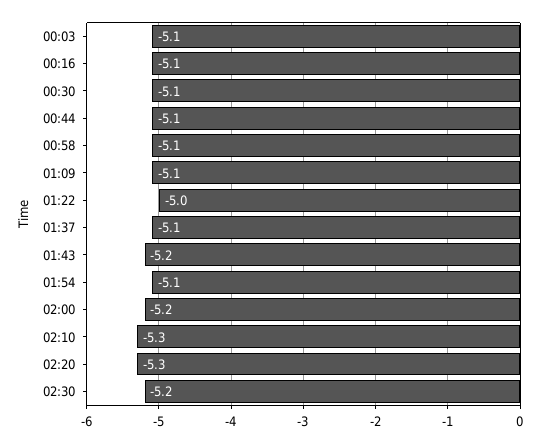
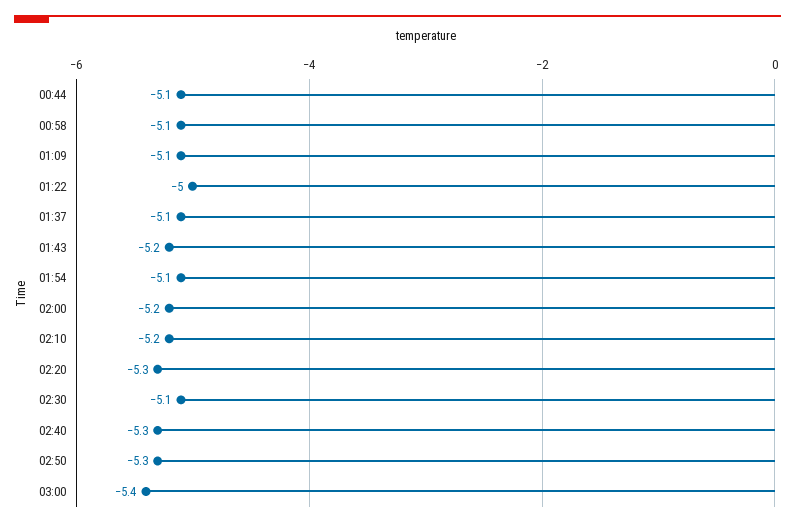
00:03: -5.1 -> none
00:16: -5.1 -> none
00:30: -5.1 -> none
02:10: -5.3 -> -5.2
02:30: -5.2 -> -5.1
02:40: none -> -5.3
02:50: none -> -5.3
03:00: none -> -5.4

